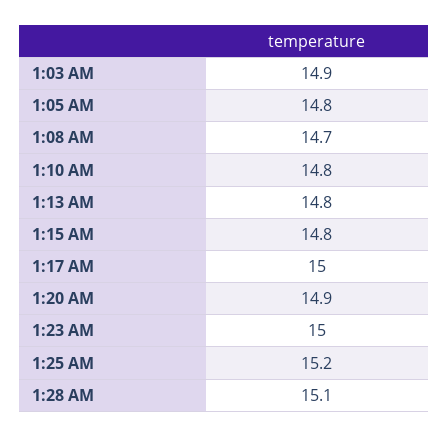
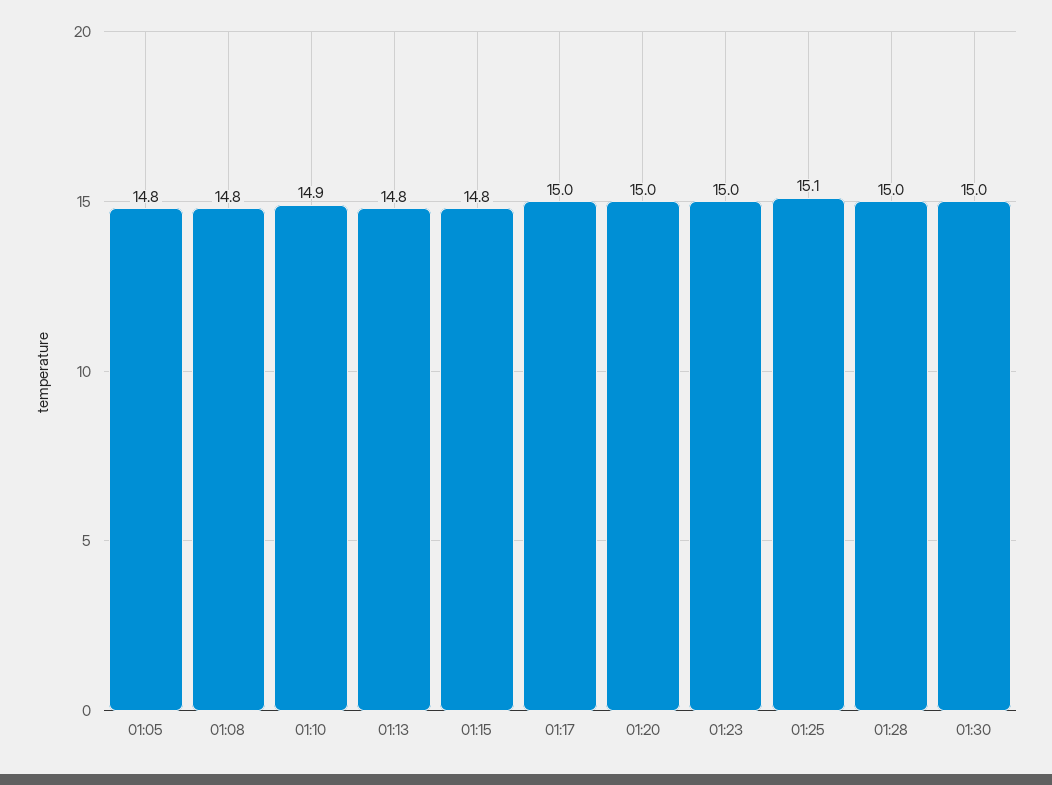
1:03 AM: 14.9 -> none
1:08 AM: 14.7 -> 14.8
1:10 AM: 14.8 -> 14.9
1:20 AM: 14.9 -> 15
1:25 AM: 15.2 -> 15.1
1:28 AM: 15.1 -> 15
01:30: none -> 15

